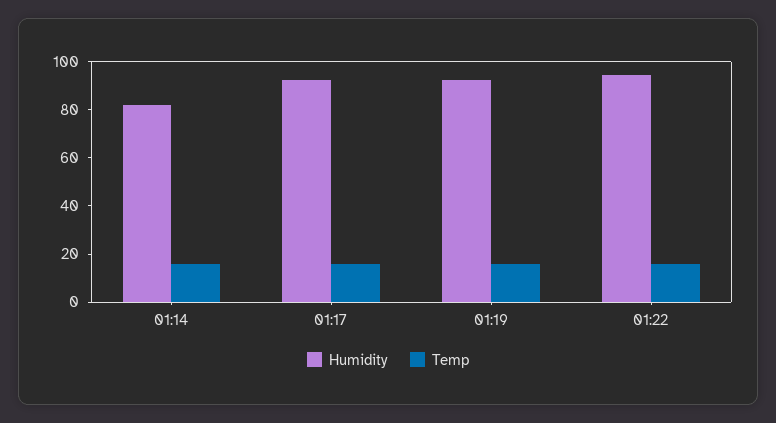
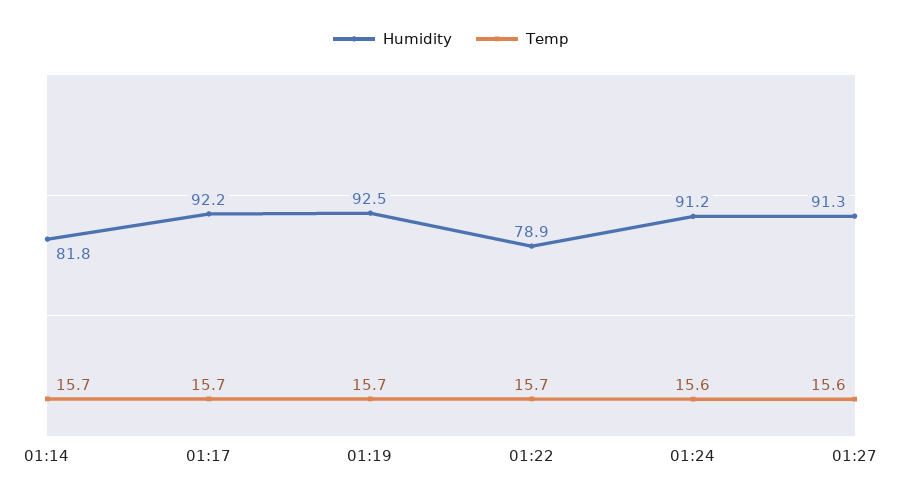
Humidity, 01:22: 95 -> 78.9
Humidity, 01:24: none -> 91.2
Temp, 01:24: none -> 15.6
Humidity, 01:27: none -> 91.3
Temp, 01:27: none -> 15.6

